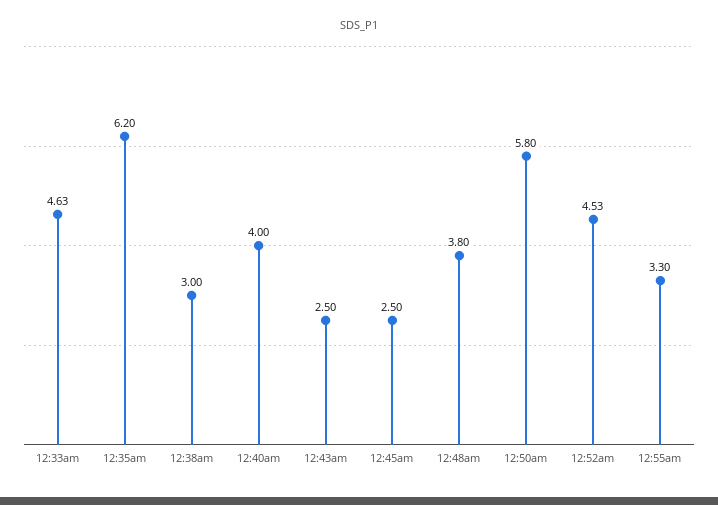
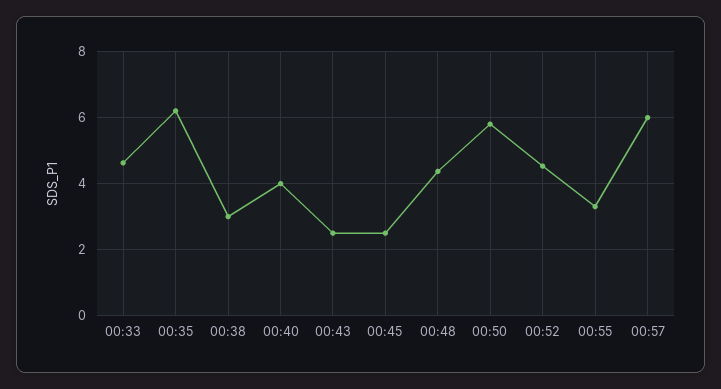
12:48am: 3.8 -> 4.4
00:57: none -> 6

